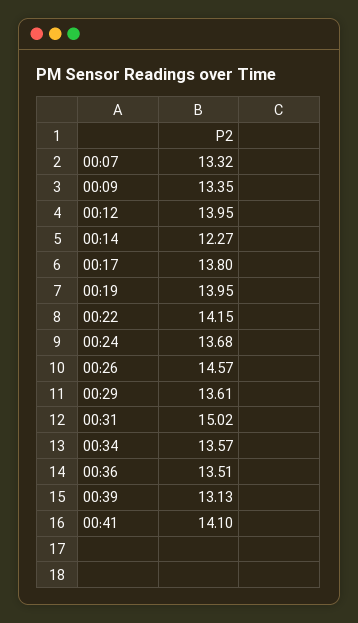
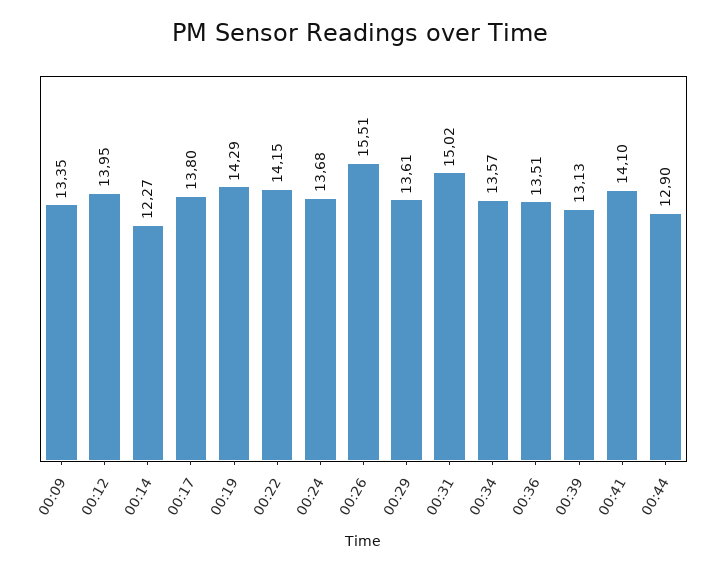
00:07: 13.32 -> none
00:19: 13.95 -> 14.29
00:26: 14.57 -> 15.51
00:44: none -> 12.9

